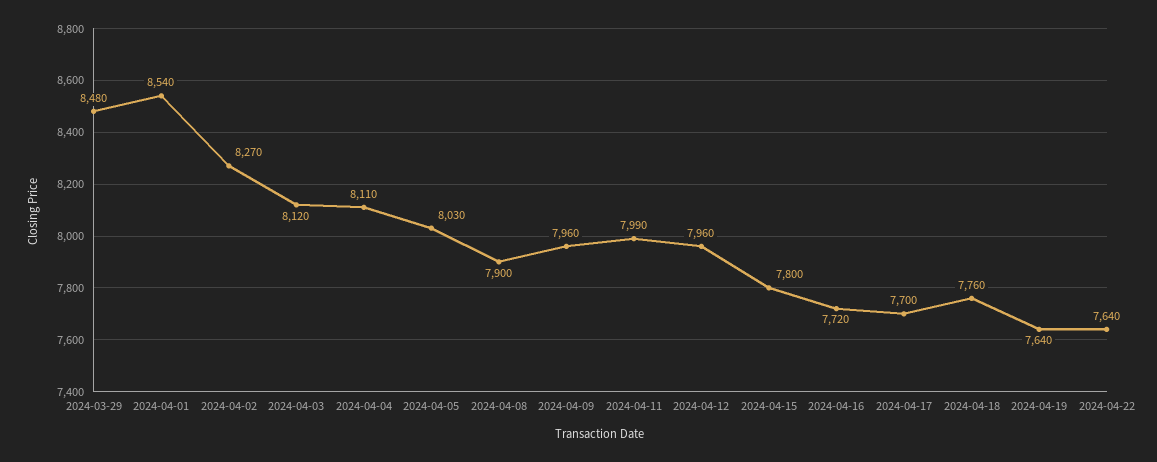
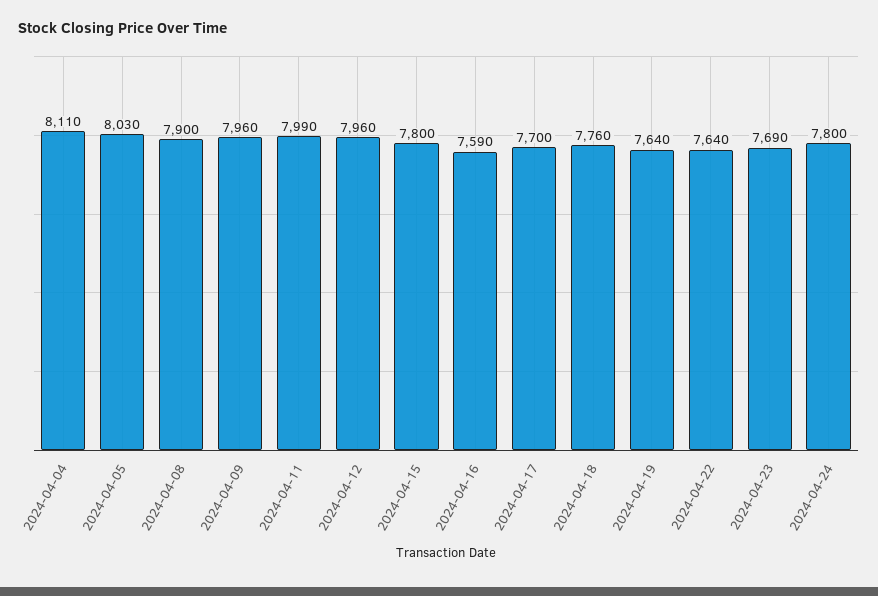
2024-03-29: 8480 -> none
2024-04-01: 8540 -> none
2024-04-02: 8270 -> none
2024-04-03: 8120 -> none
2024-04-16: 7720 -> 7590
2024-04-23: none -> 7690
2024-04-24: none -> 7800

